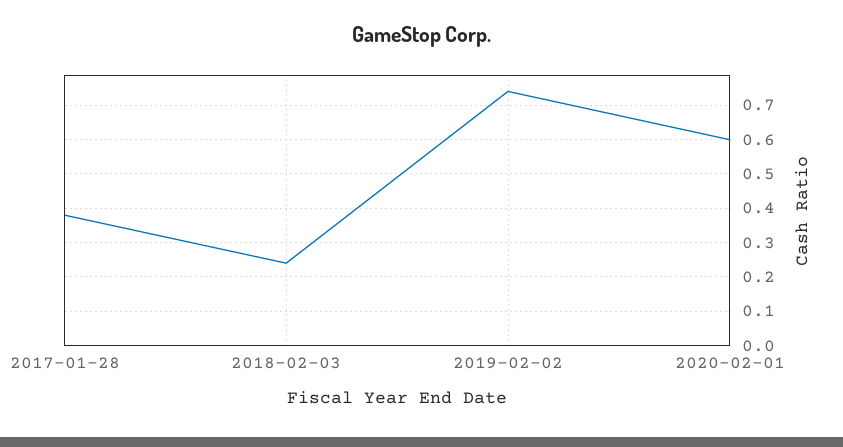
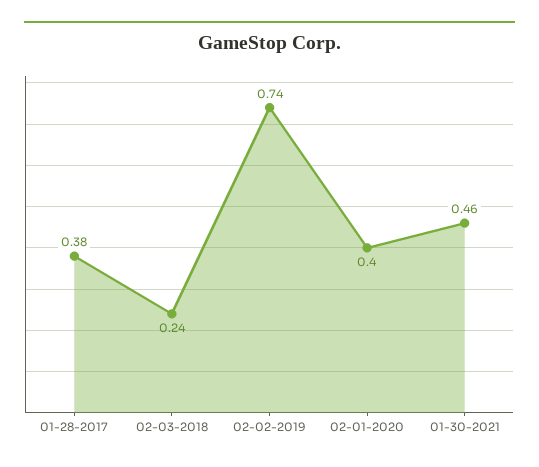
2020-02-01: 0.6 -> 0.4
01-30-2021: none -> 0.46

